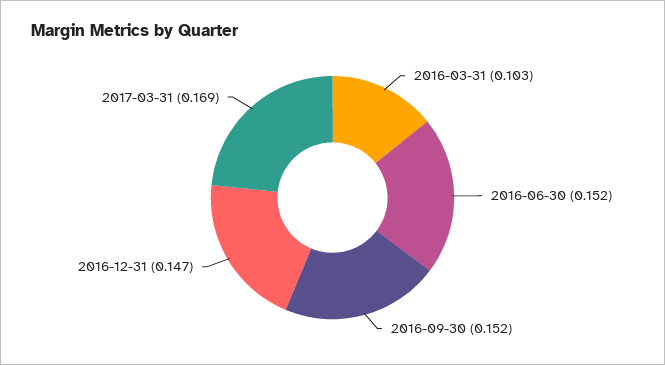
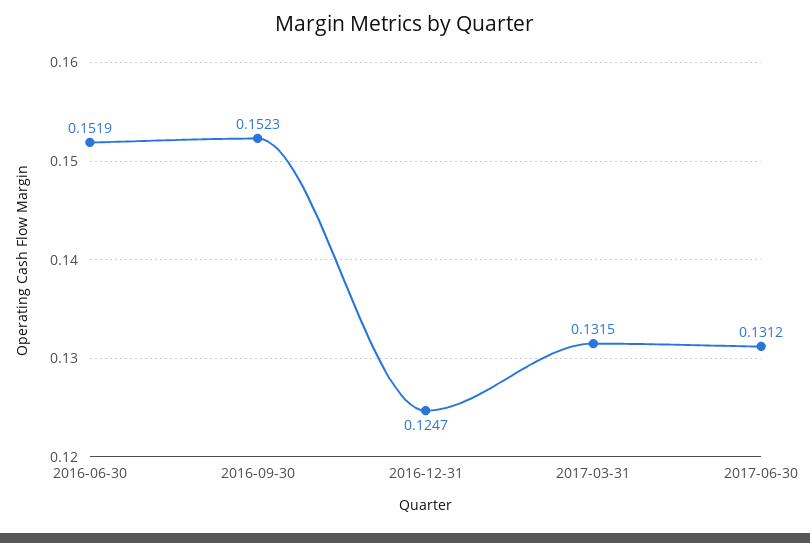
2016-03-31: 0.103 -> none
2016-12-31: 0.147 -> 0.1247
2017-03-31: 0.169 -> 0.1315
2017-06-30: none -> 0.1312

